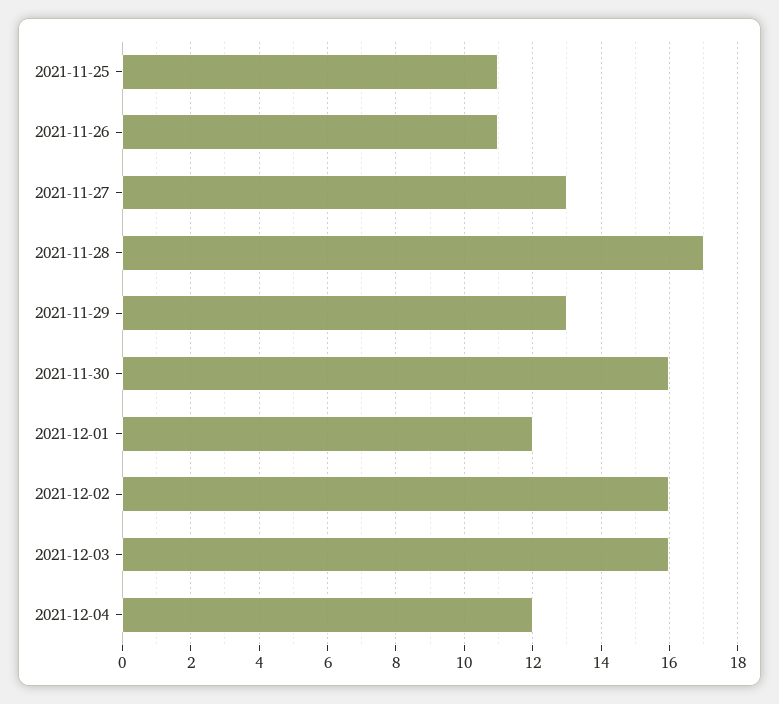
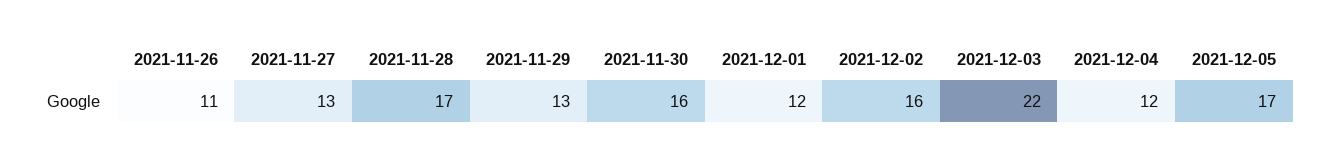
2021-11-25: 11 -> none
2021-12-03: 16 -> 22
2021-12-05: none -> 17

